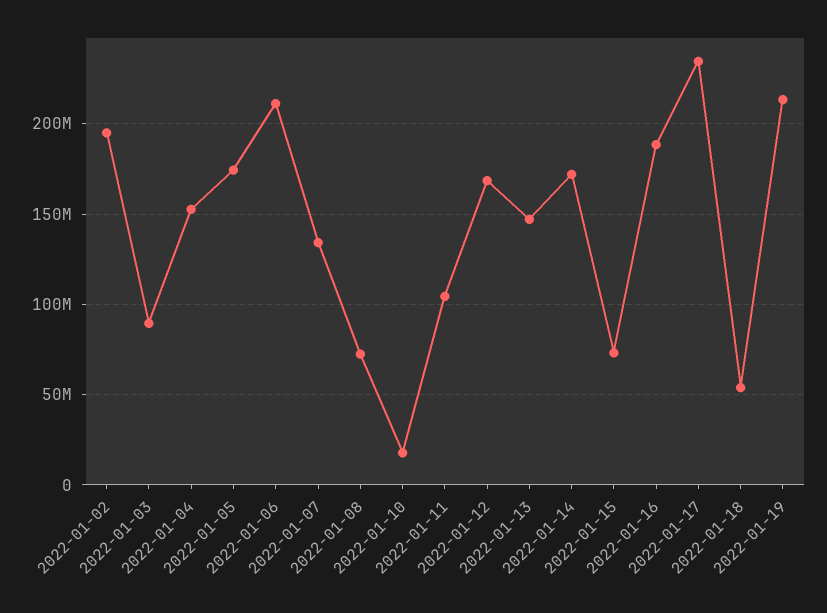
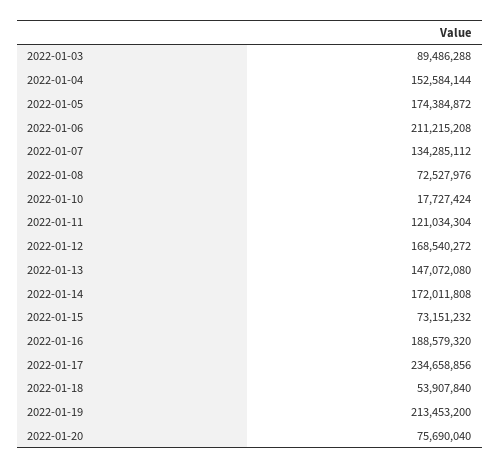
2022-01-02: 195000000 -> none
2022-01-11: 105000000 -> 121034304
2022-01-20: none -> 75690040

